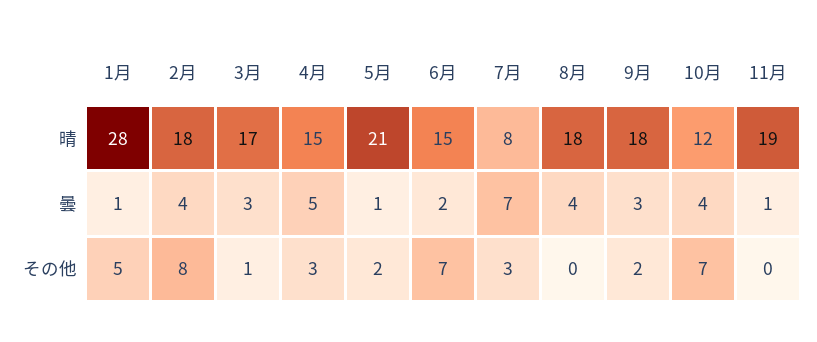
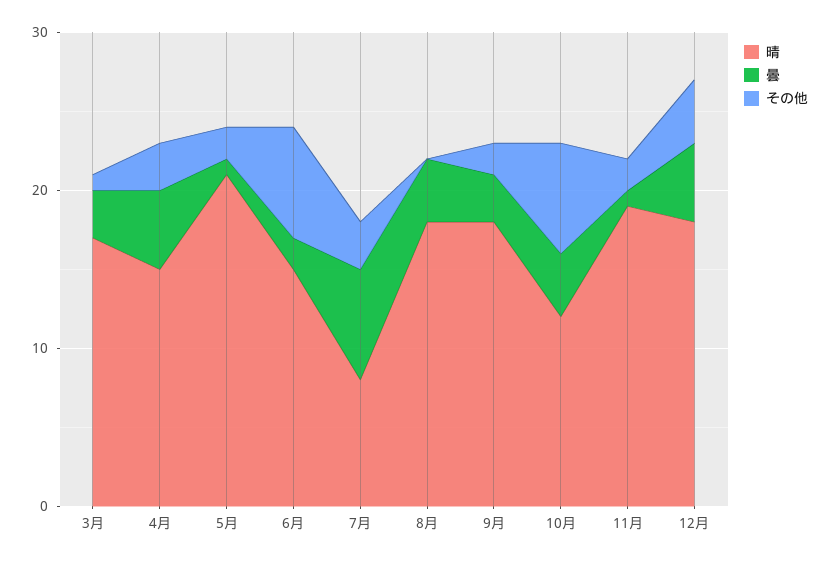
晴, 1月: 28 -> none
晴, 2月: 18 -> none
曇, 1月: 1 -> none
曇, 2月: 4 -> none
その他, 1月: 5 -> none
その他, 2月: 8 -> none
その他, 11月: 0 -> 2
晴, 12月: none -> 18
曇, 12月: none -> 5
その他, 12月: none -> 4

